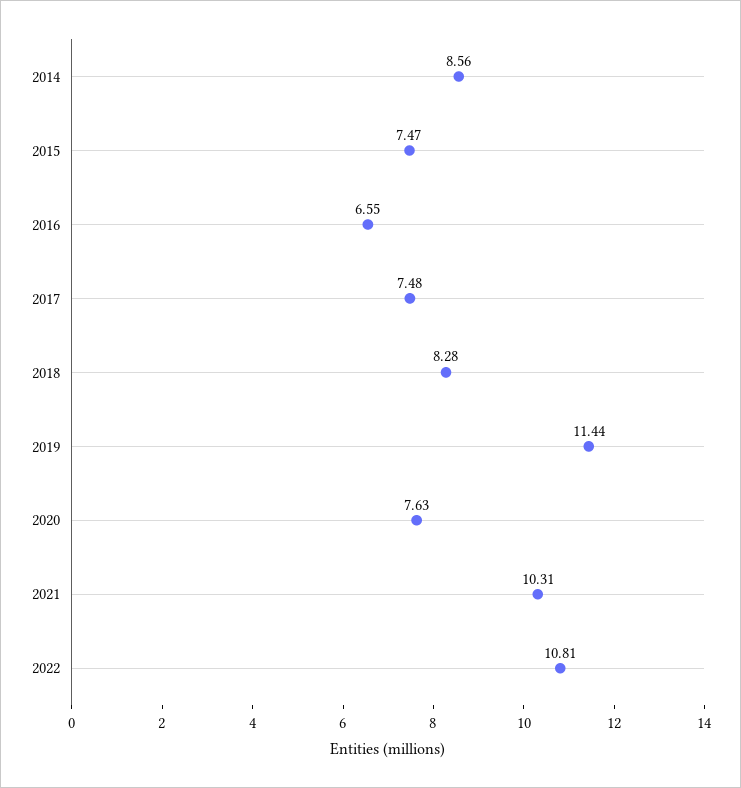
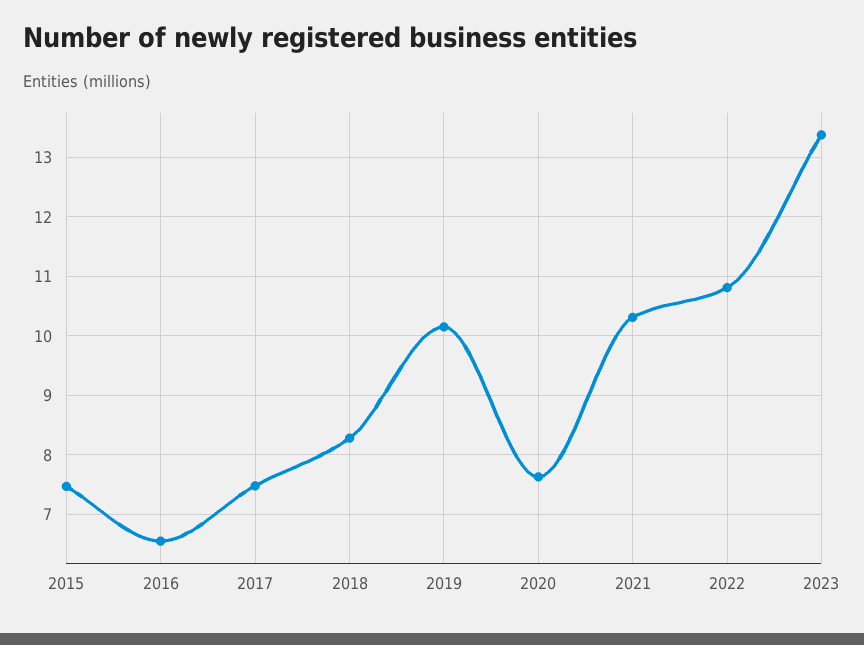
2014: 8.56 -> none
2019: 11.44 -> 10.2
2023: none -> 13.4

